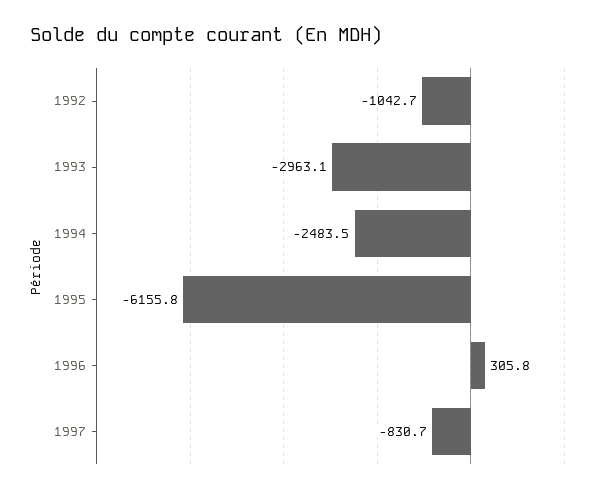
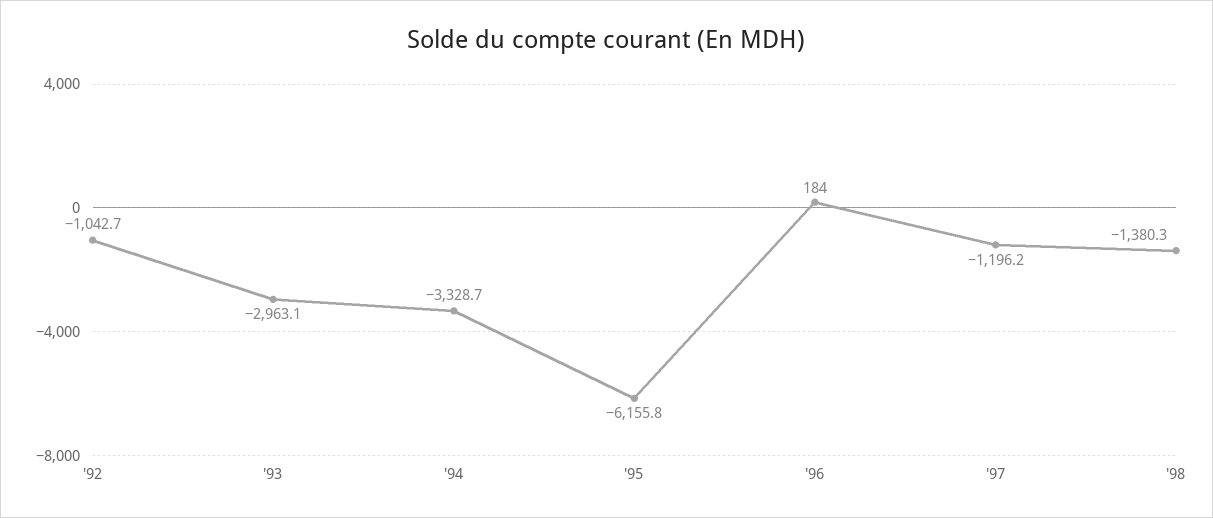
1994: -2483.5 -> -3328.7
1996: 305.8 -> 184
1997: -830.7 -> -1196.2
'98: none -> -1380.3

